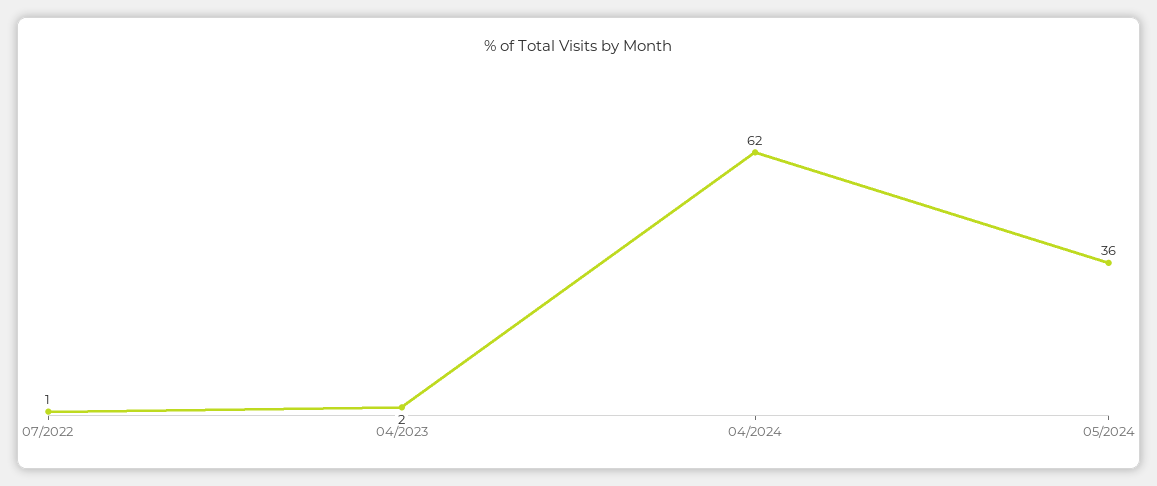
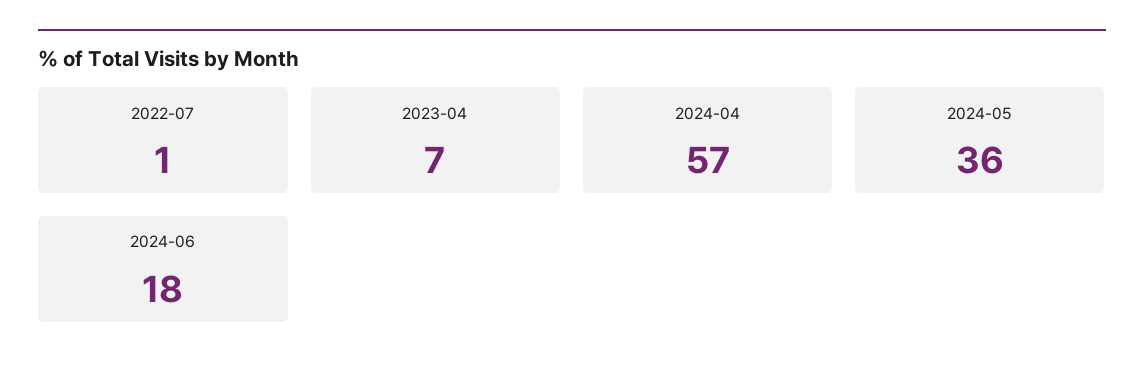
04/2023: 2 -> 7
04/2024: 62 -> 57
2024-06: none -> 18

